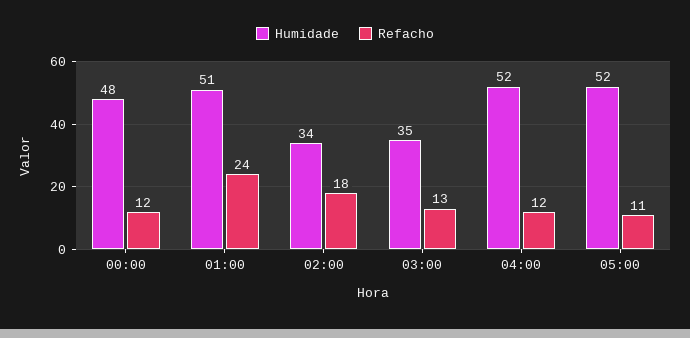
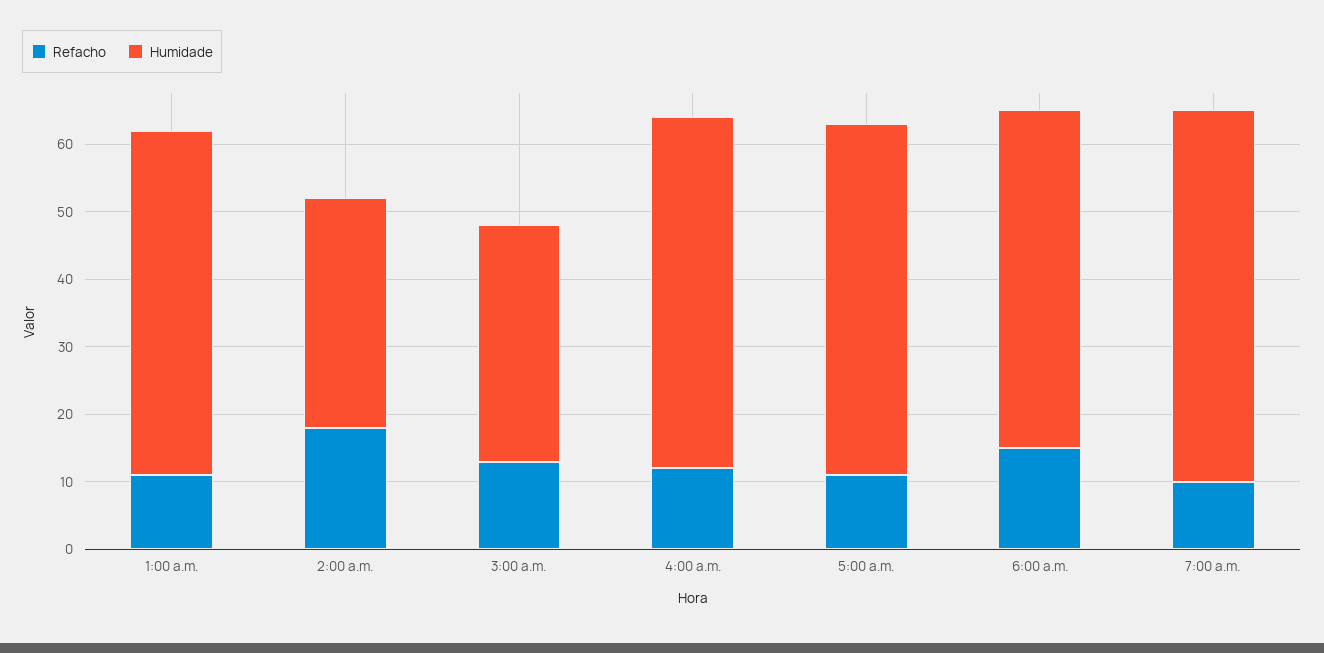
Humidade, 00:00: 48 -> none
Refacho, 00:00: 12 -> none
Refacho, 01:00: 24 -> 10
Refacho, 6:00 a.m.: none -> 15
Humidade, 6:00 a.m.: none -> 50
Refacho, 7:00 a.m.: none -> 10
Humidade, 7:00 a.m.: none -> 55

